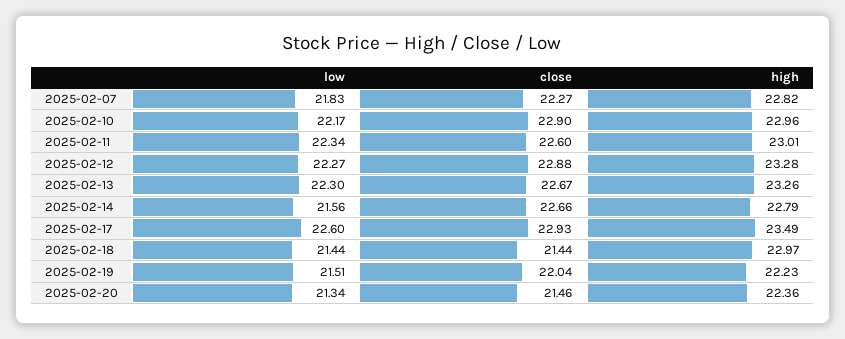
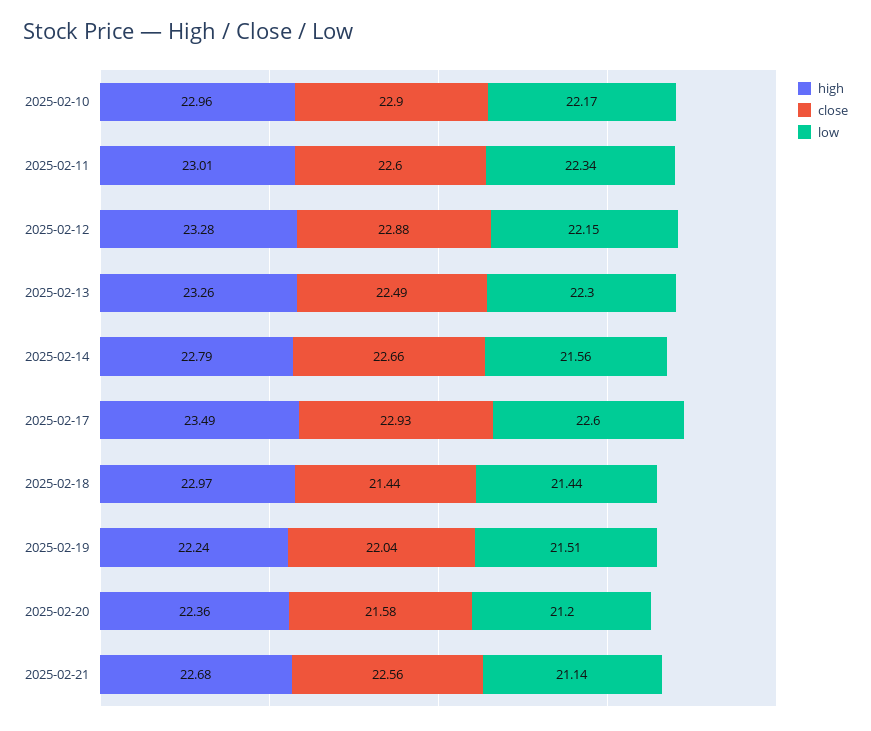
low, 2025-02-07: 21.83 -> none
close, 2025-02-07: 22.27 -> none
high, 2025-02-07: 22.82 -> none
low, 2025-02-12: 22.27 -> 22.15
close, 2025-02-13: 22.67 -> 22.49
high, 2025-02-19: 22.23 -> 22.24
low, 2025-02-20: 21.34 -> 21.2
close, 2025-02-20: 21.46 -> 21.58
high, 2025-02-21: none -> 22.68
close, 2025-02-21: none -> 22.56
low, 2025-02-21: none -> 21.14

